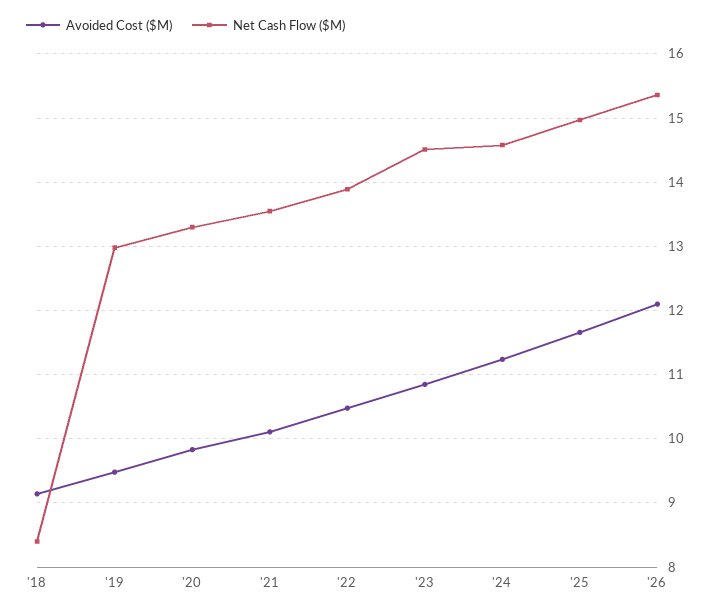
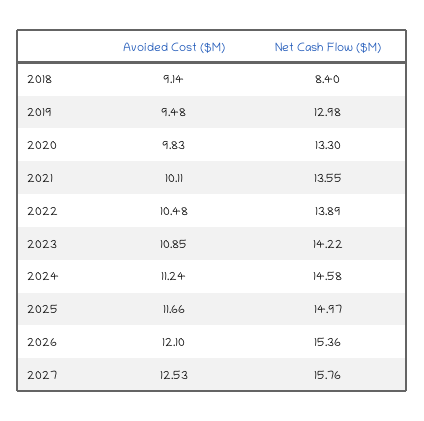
Net Cash Flow ($M), '23: 14.5 -> 14.22
Avoided Cost ($M), 2027: none -> 12.53
Net Cash Flow ($M), 2027: none -> 15.76

